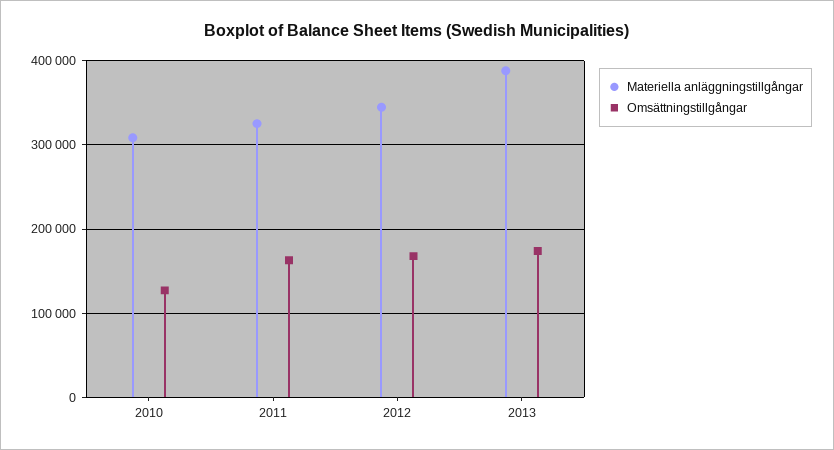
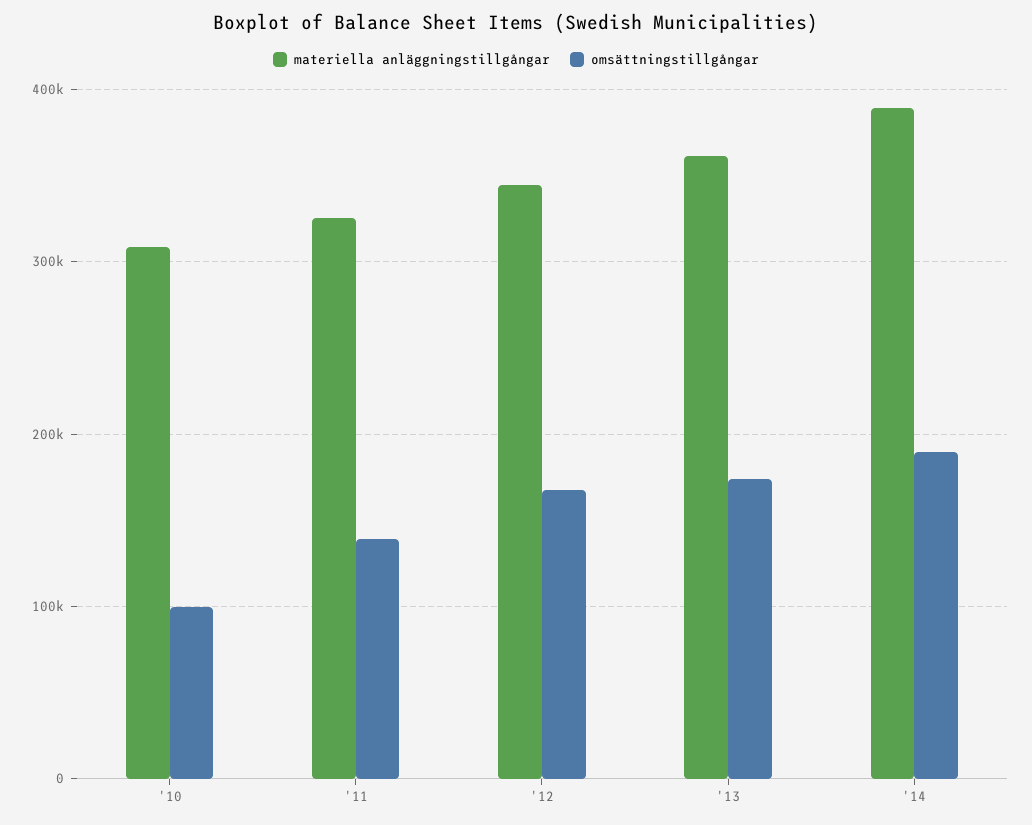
Omsättningstillgångar, 2010: 130000 -> 100000
Omsättningstillgångar, 2011: 160000 -> 140000
Materiella anläggningstillgångar, 2013: 390000 -> 360000
Materiella anläggningstillgångar, '14: none -> 390000
Omsättningstillgångar, '14: none -> 190000

